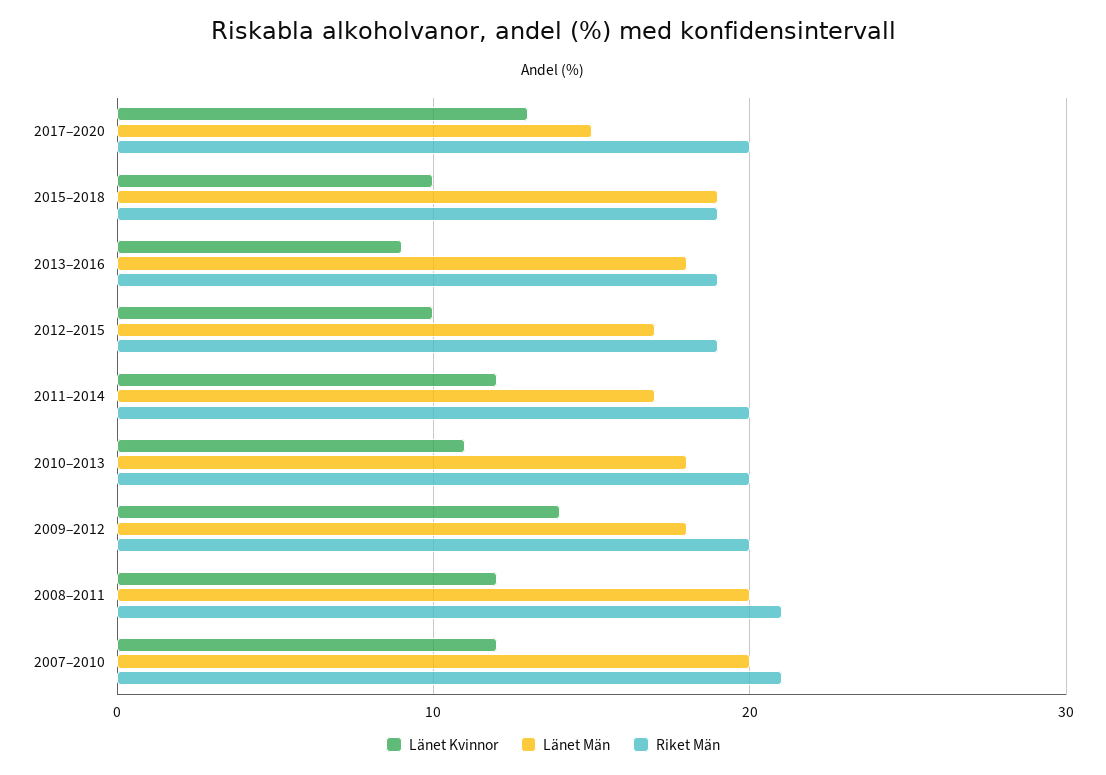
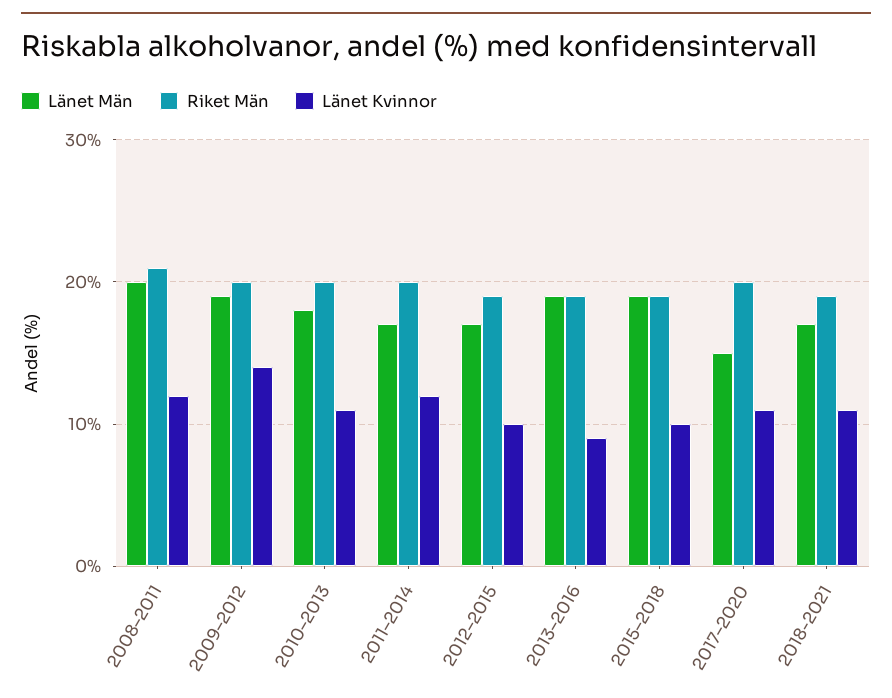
Länet Kvinnor, 2017–2020: 13 -> 11
Länet Män, 2013–2016: 18 -> 19
Länet Män, 2009–2012: 18 -> 19
Länet Kvinnor, 2007–2010: 12 -> none
Länet Män, 2007–2010: 20 -> none
Riket Män, 2007–2010: 21 -> none
Länet Män, 2018-2021: none -> 17
Riket Män, 2018-2021: none -> 19
Länet Kvinnor, 2018-2021: none -> 11

